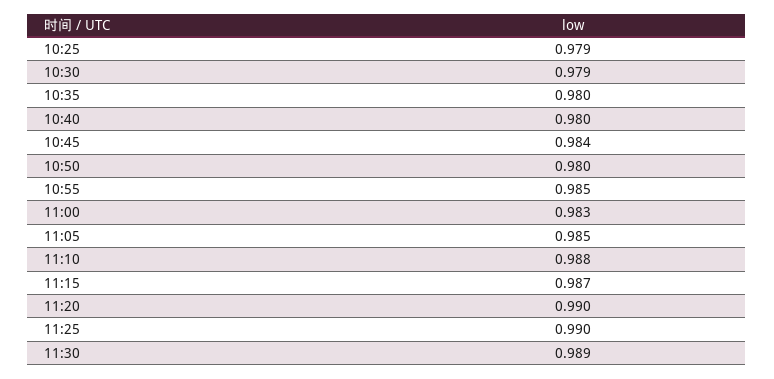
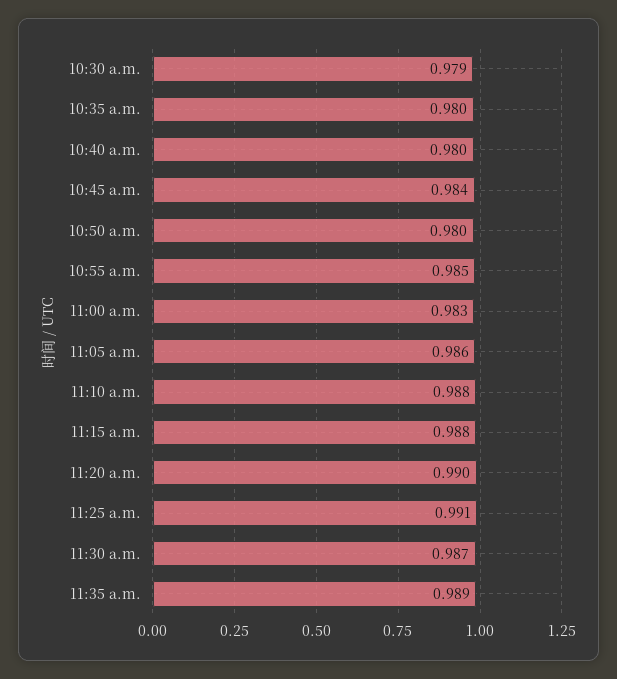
10:25: 0.979 -> none
11:05: 0.985 -> 0.986
11:15: 0.987 -> 0.988
11:25: 0.99 -> 0.991
11:30: 0.989 -> 0.987
11:35 a.m.: none -> 0.989

